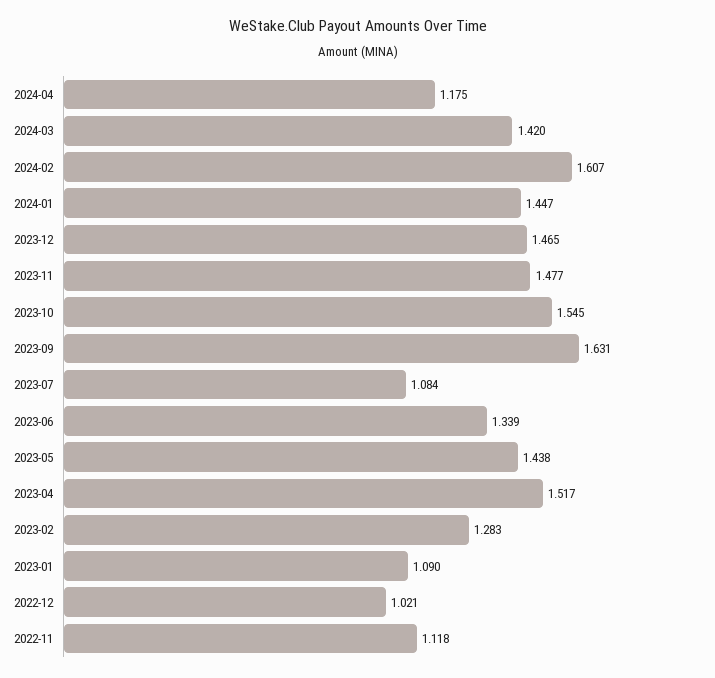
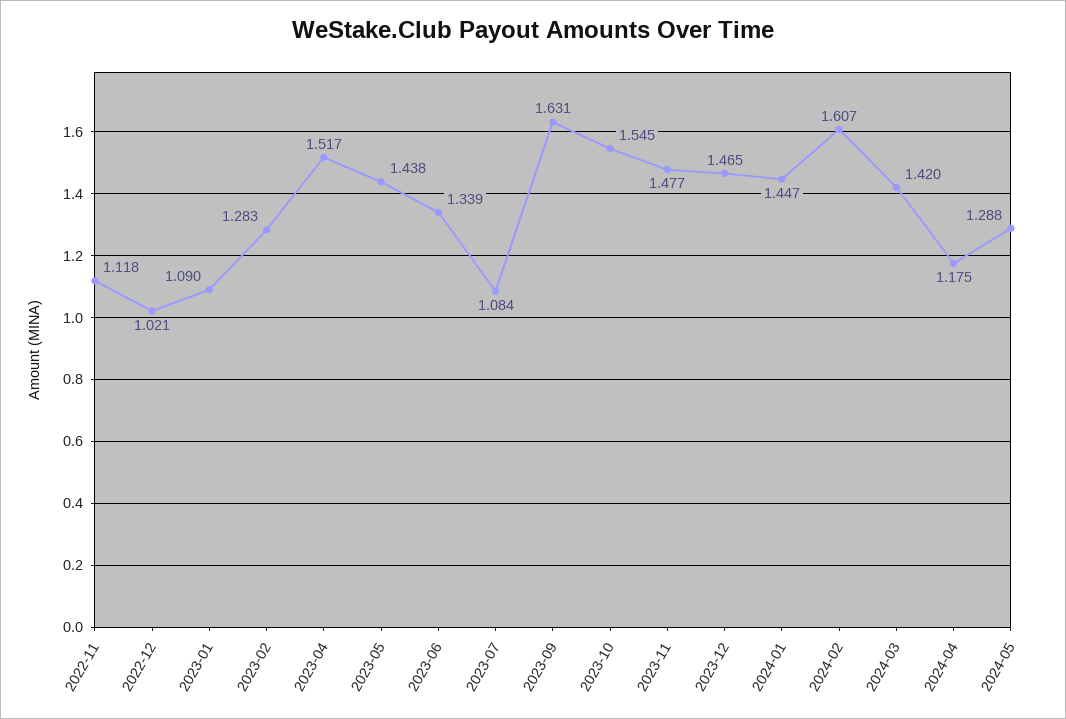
2024-05: none -> 1.288

